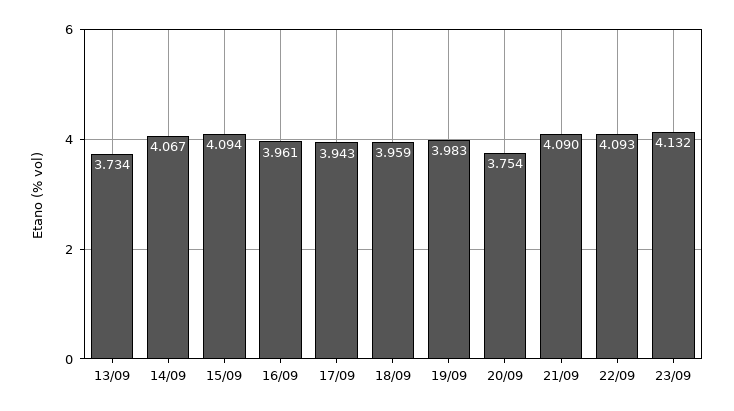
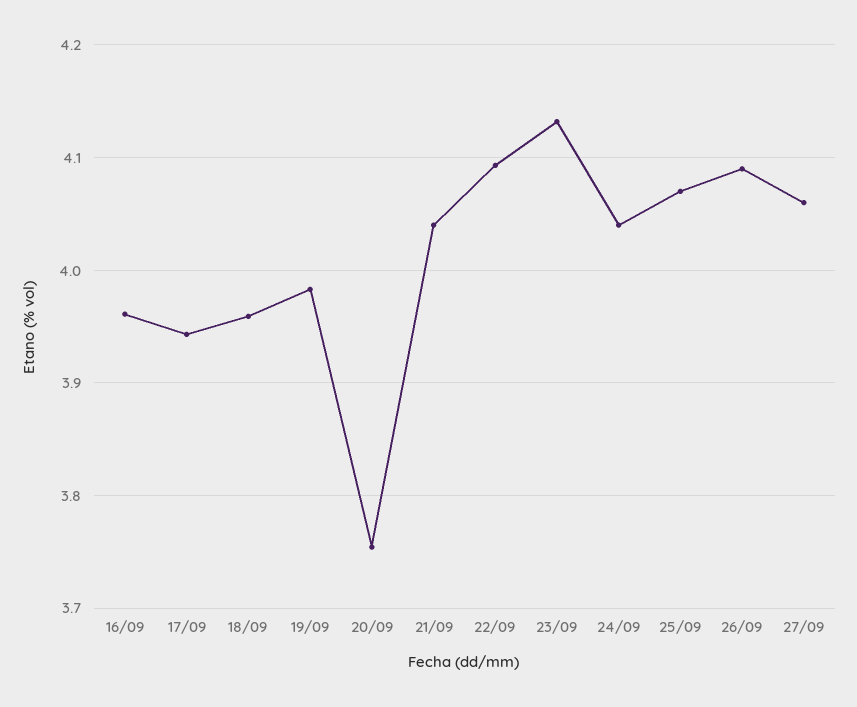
13/09: 3.734 -> none
14/09: 4.067 -> none
15/09: 4.094 -> none
21/09: 4.09 -> 4.04
24/09: none -> 4.04
25/09: none -> 4.07
26/09: none -> 4.09
27/09: none -> 4.06

